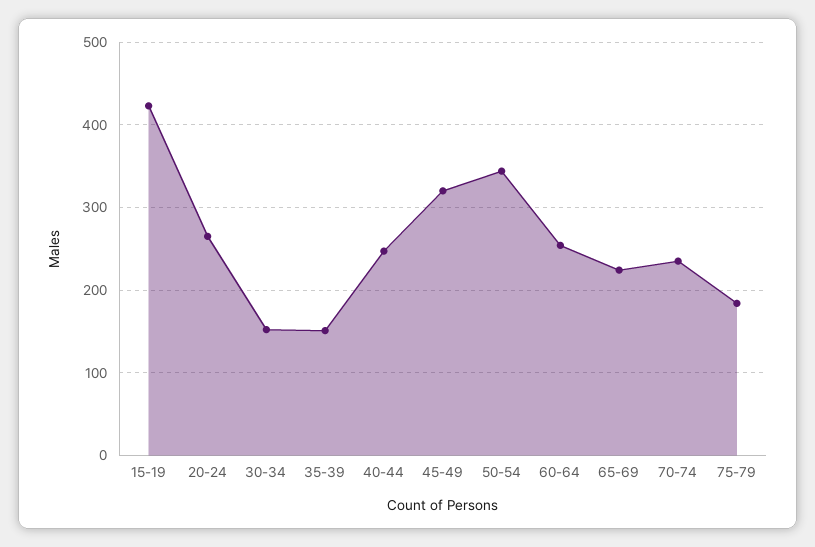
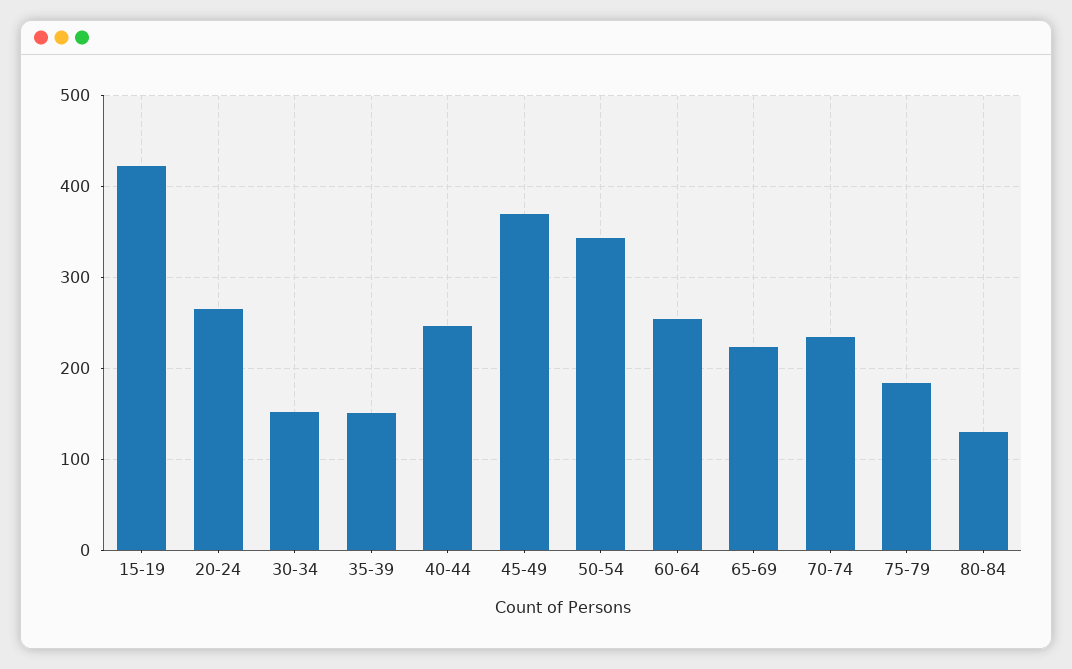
45-49: 320 -> 370
80-84: none -> 130

